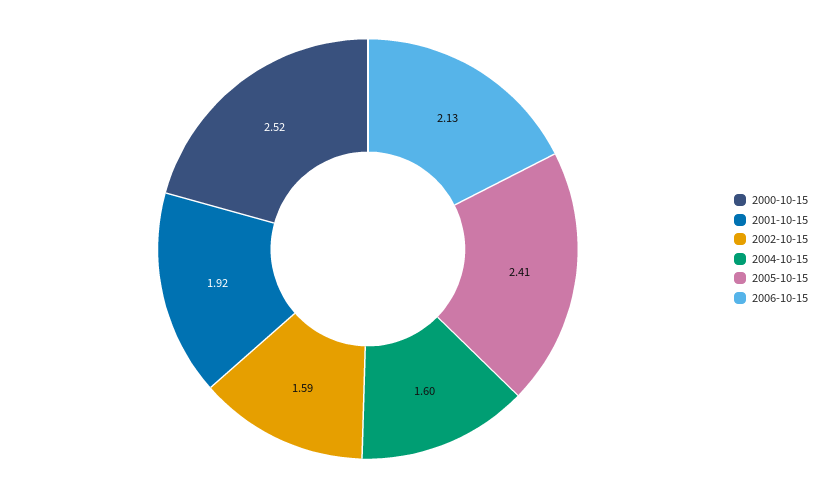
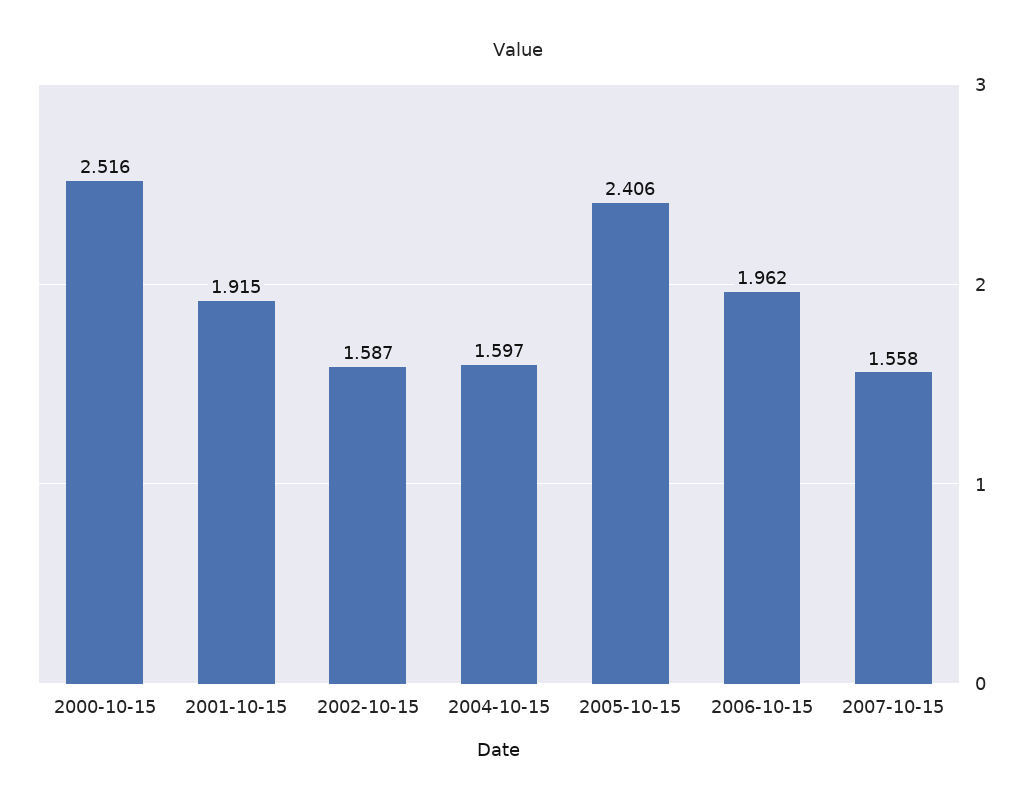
2006-10-15: 2.13 -> 1.962
2007-10-15: none -> 1.558

